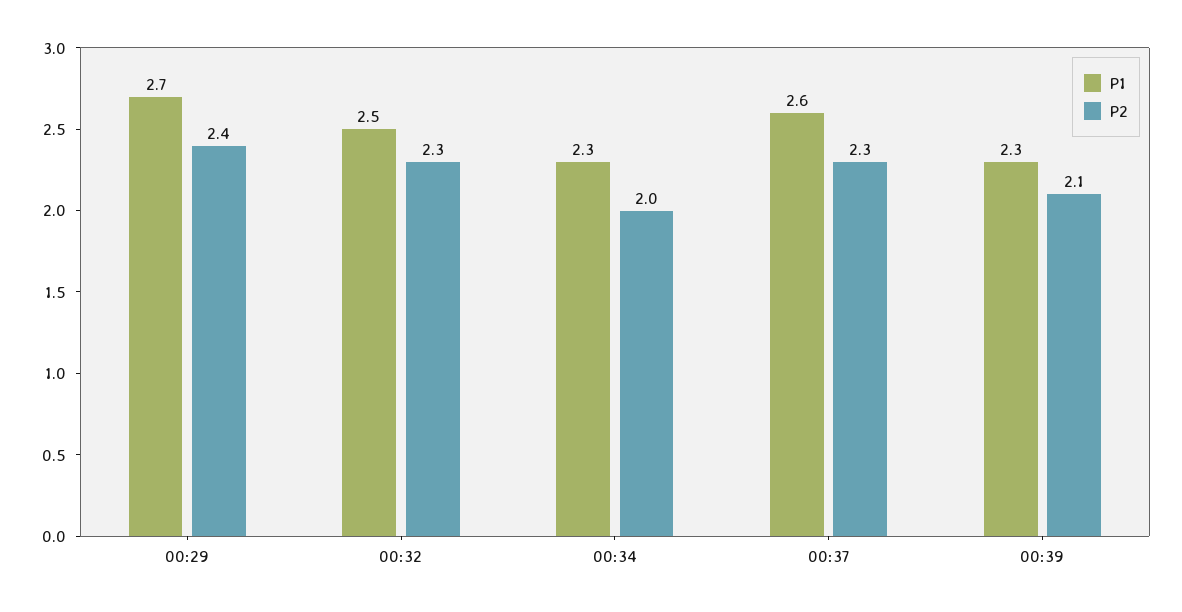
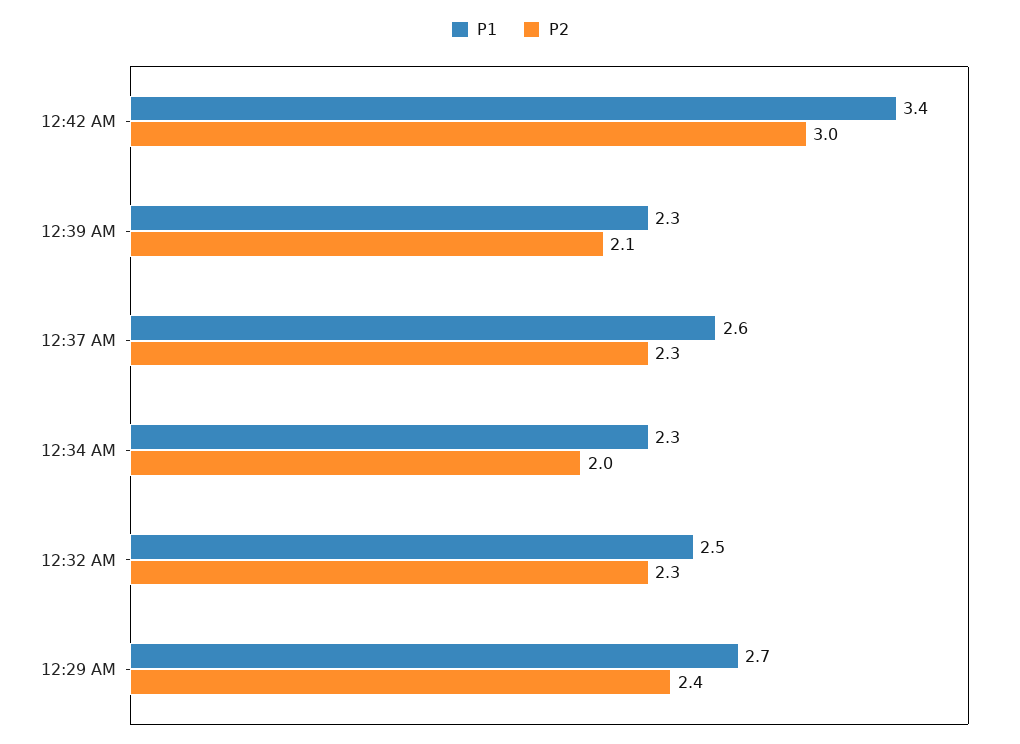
P1, 12:42 AM: none -> 3.4
P2, 12:42 AM: none -> 3

